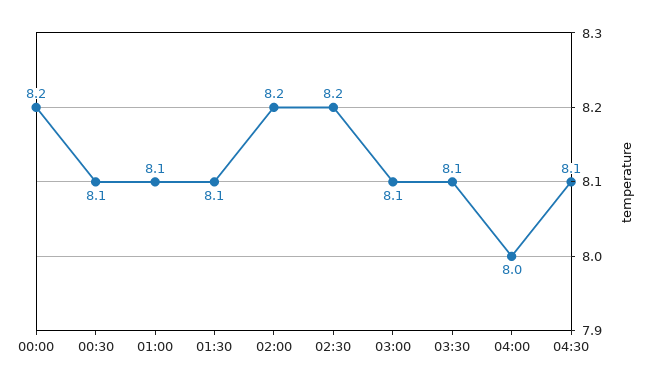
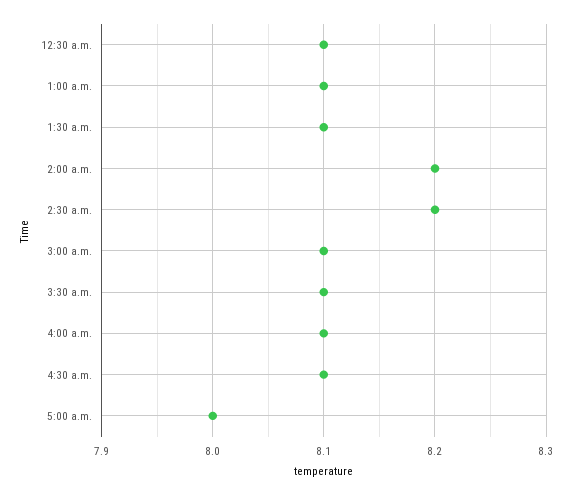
00:00: 8.2 -> none
04:00: 8 -> 8.1
5:00 a.m.: none -> 8

